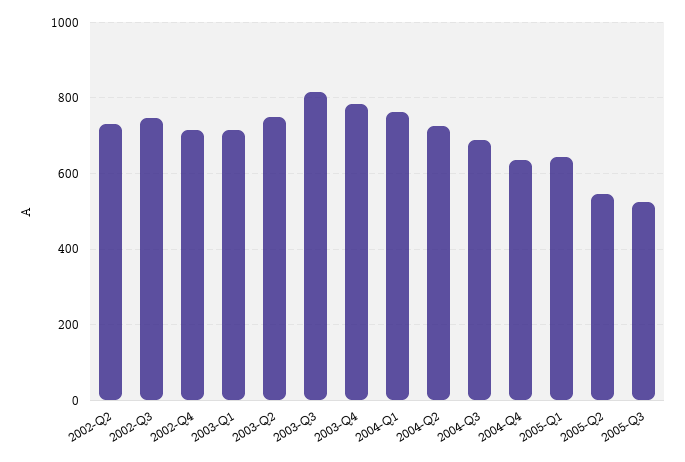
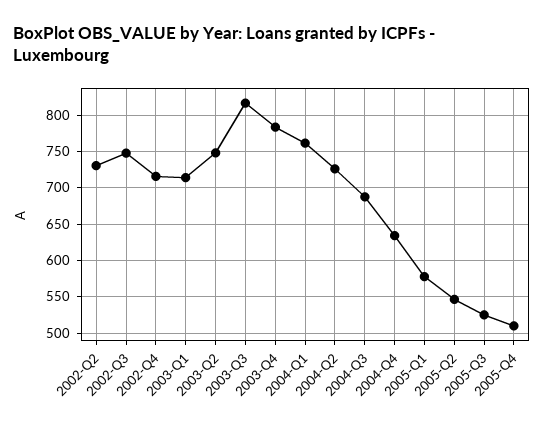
2005-Q1: 640 -> 580
2005-Q4: none -> 510

